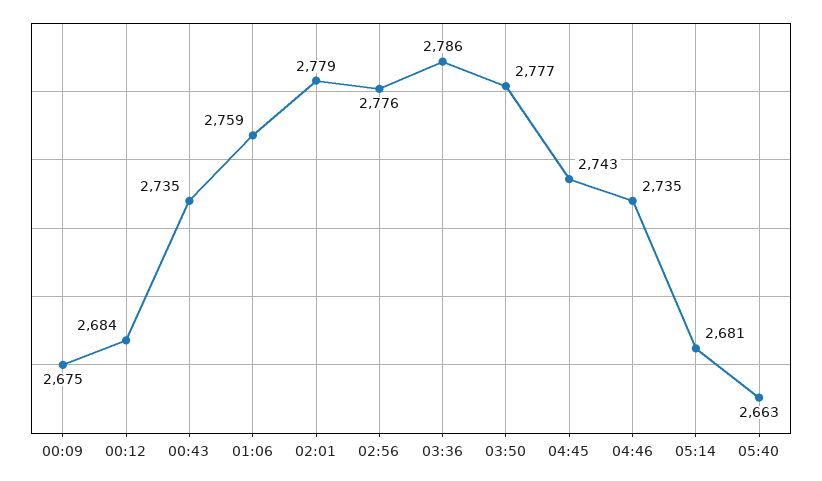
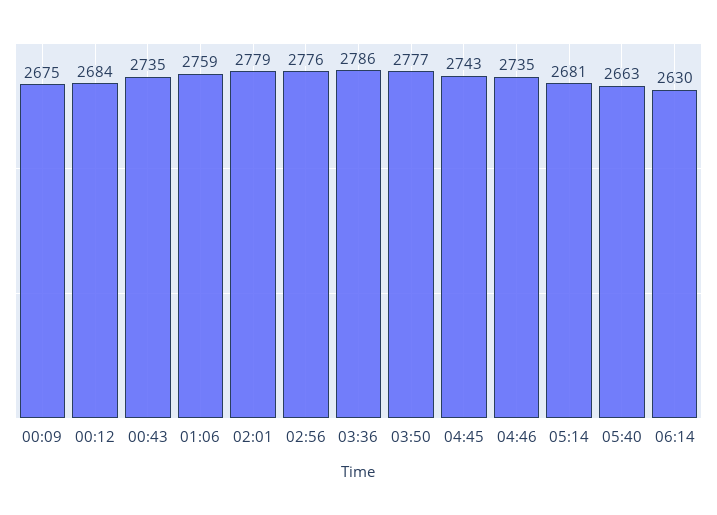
06:14: none -> 2630

